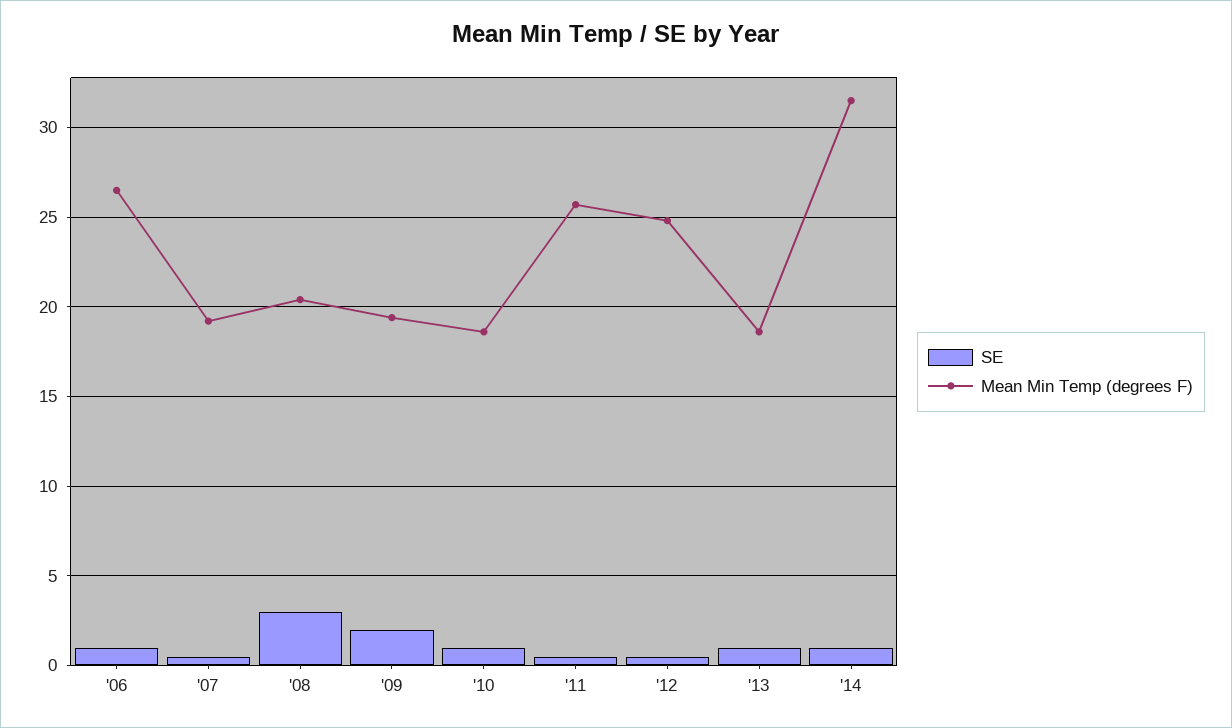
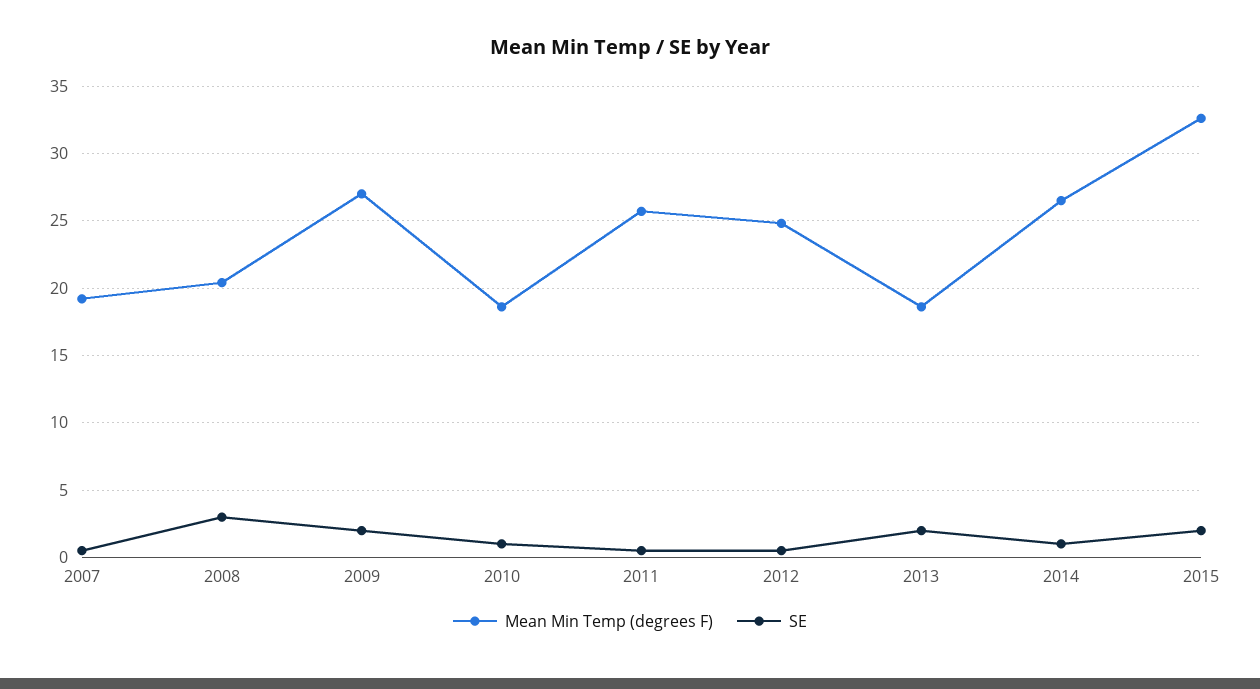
SE, '06: 1 -> none
Mean Min Temp (degrees F), '06: 26.5 -> none
Mean Min Temp (degrees F), '09: 19.5 -> 27
SE, '13: 1 -> 2
Mean Min Temp (degrees F), '14: 31.5 -> 26.5
Mean Min Temp (degrees F), 2015: none -> 32.5
SE, 2015: none -> 2

